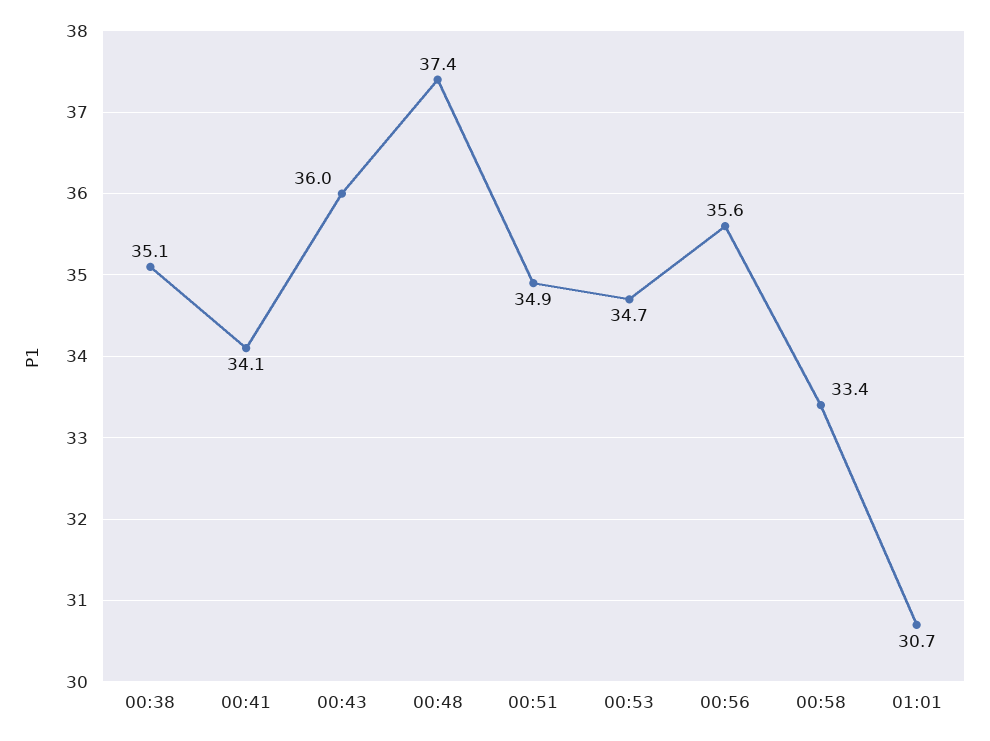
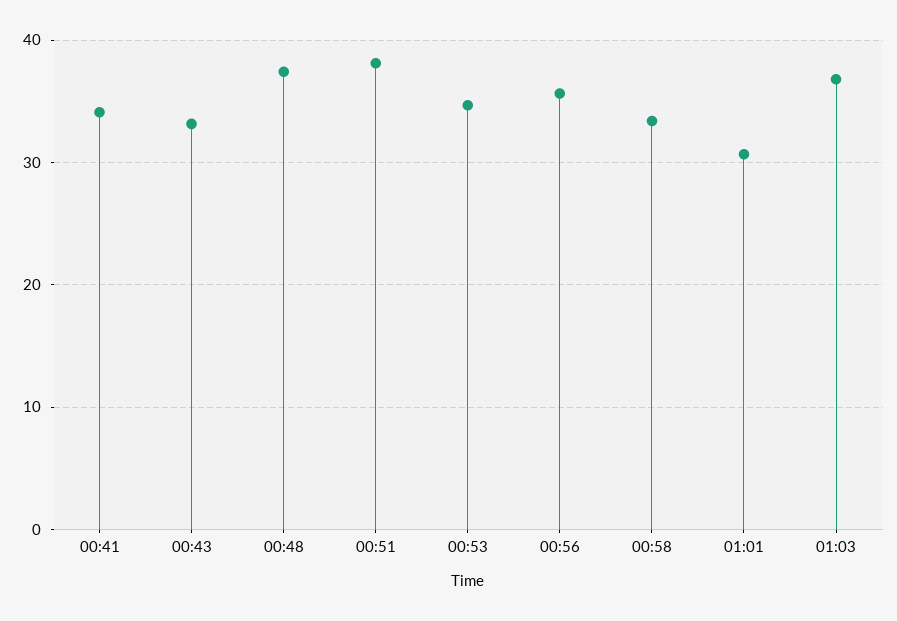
00:38: 35.1 -> none
00:43: 36 -> 33
00:51: 34.9 -> 38
01:03: none -> 37

